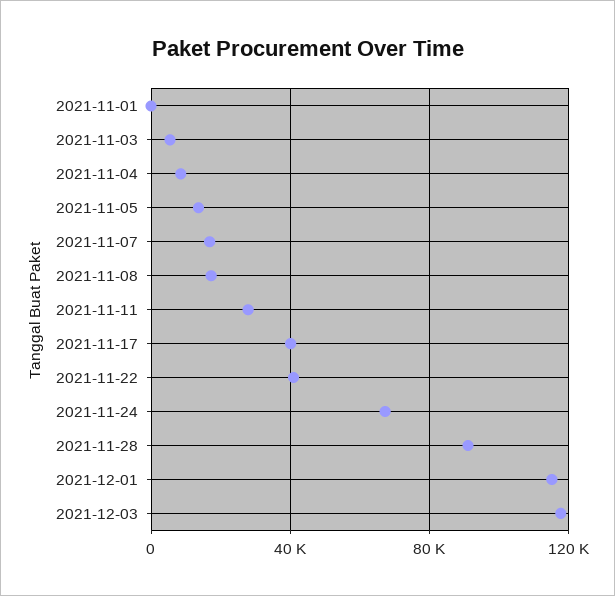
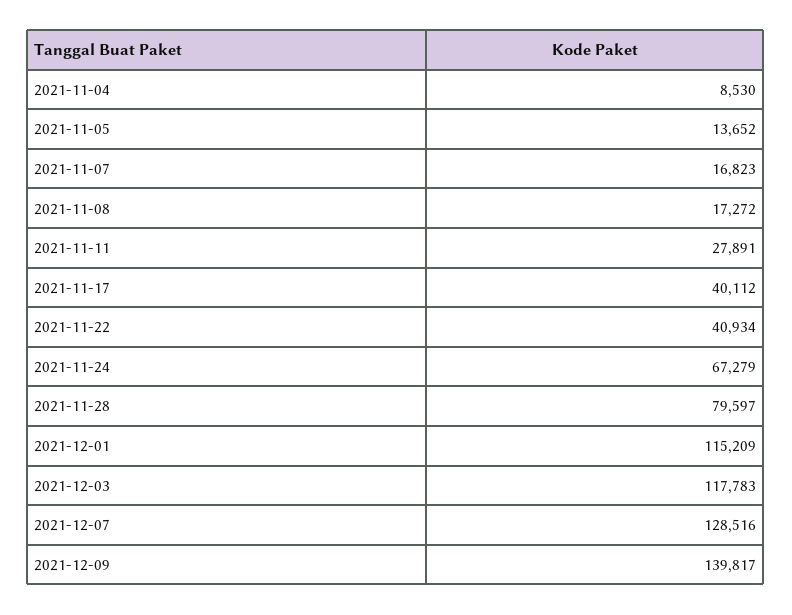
2021-11-01: 0 -> none
2021-11-03: 5000 -> none
2021-11-28: 90000 -> 79597
2021-12-07: none -> 128516
2021-12-09: none -> 139817

